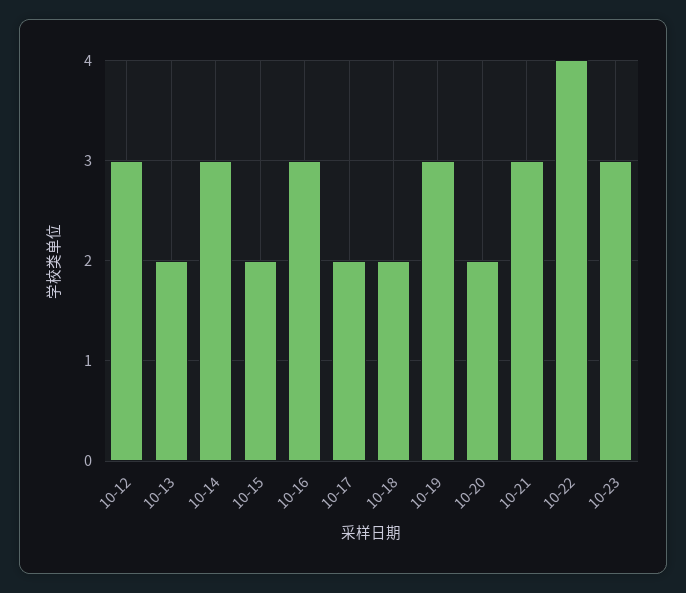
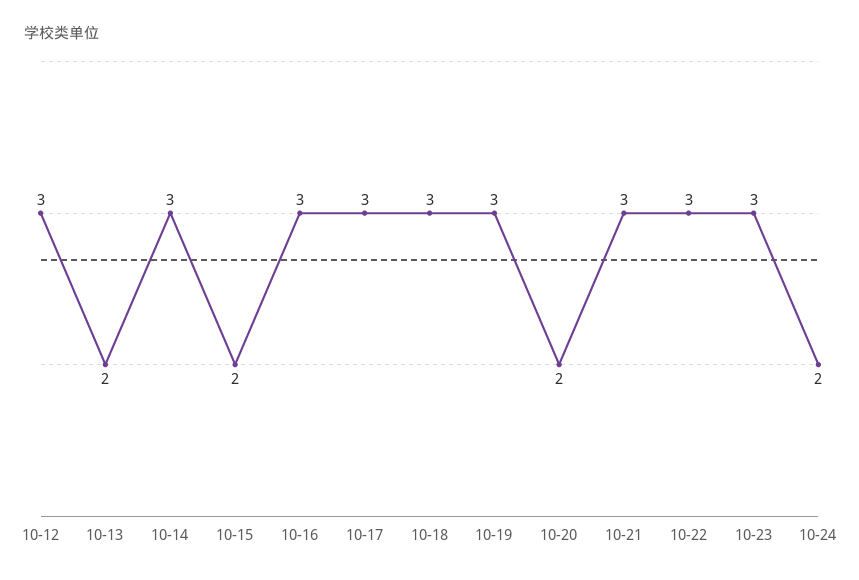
10-17: 2 -> 3
10-18: 2 -> 3
10-22: 4 -> 3
10-24: none -> 2

